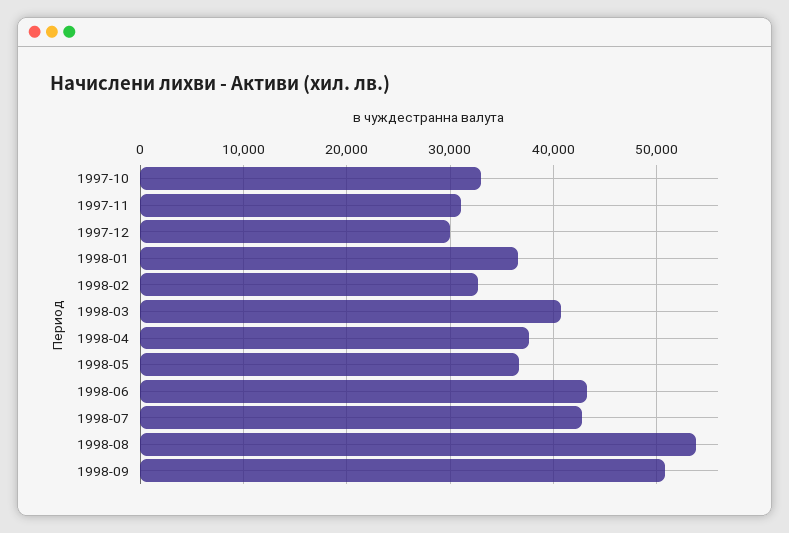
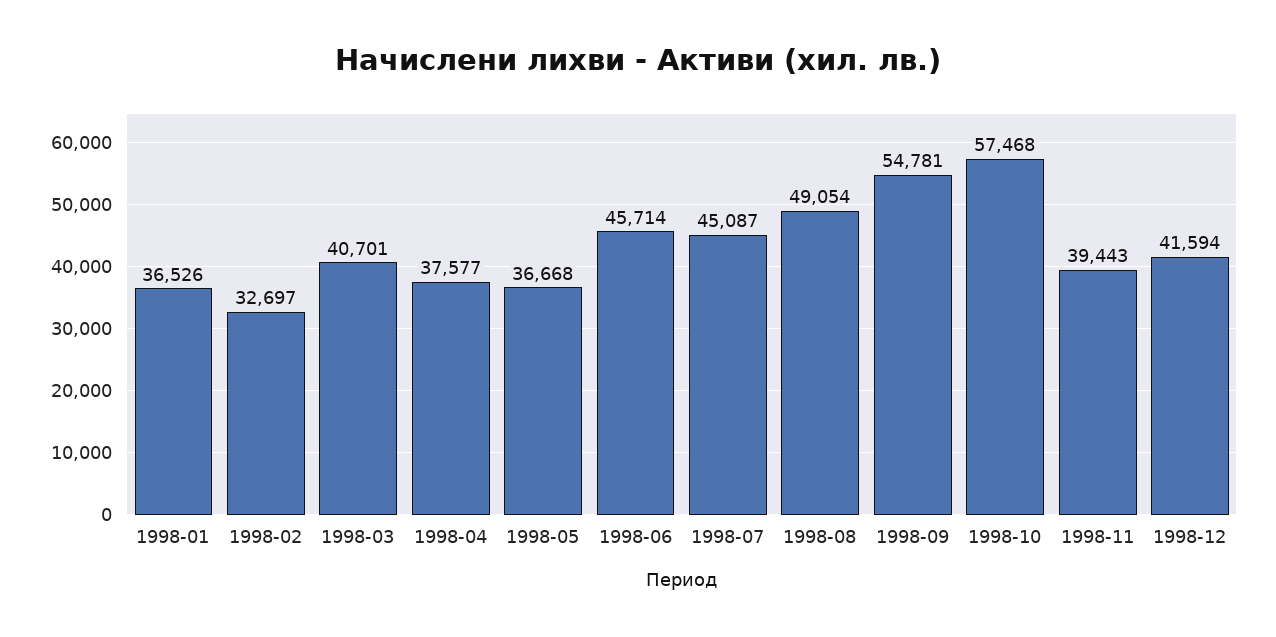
1997-10: 33000 -> none
1997-11: 31000 -> none
1997-12: 30000 -> none
1998-06: 43000 -> 45714
1998-07: 43000 -> 45087
1998-08: 54000 -> 49054
1998-09: 51000 -> 54781
1998-10: none -> 57468
1998-11: none -> 39443
1998-12: none -> 41594

